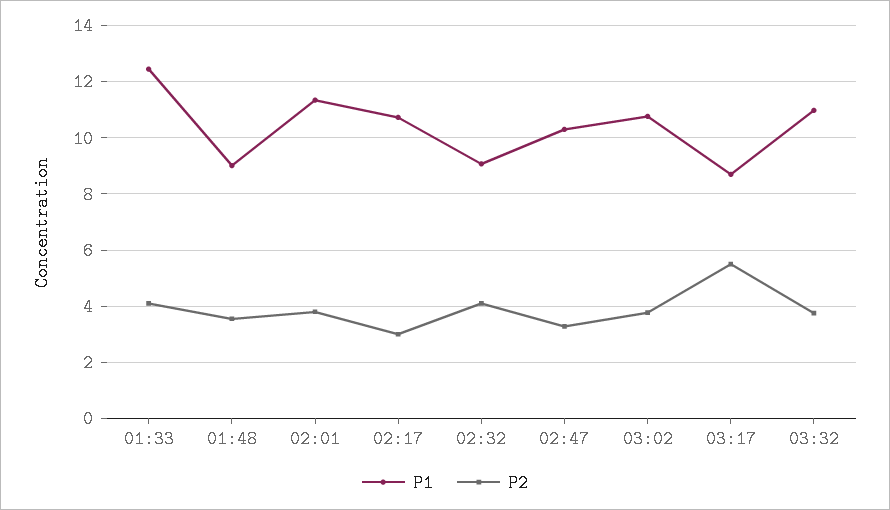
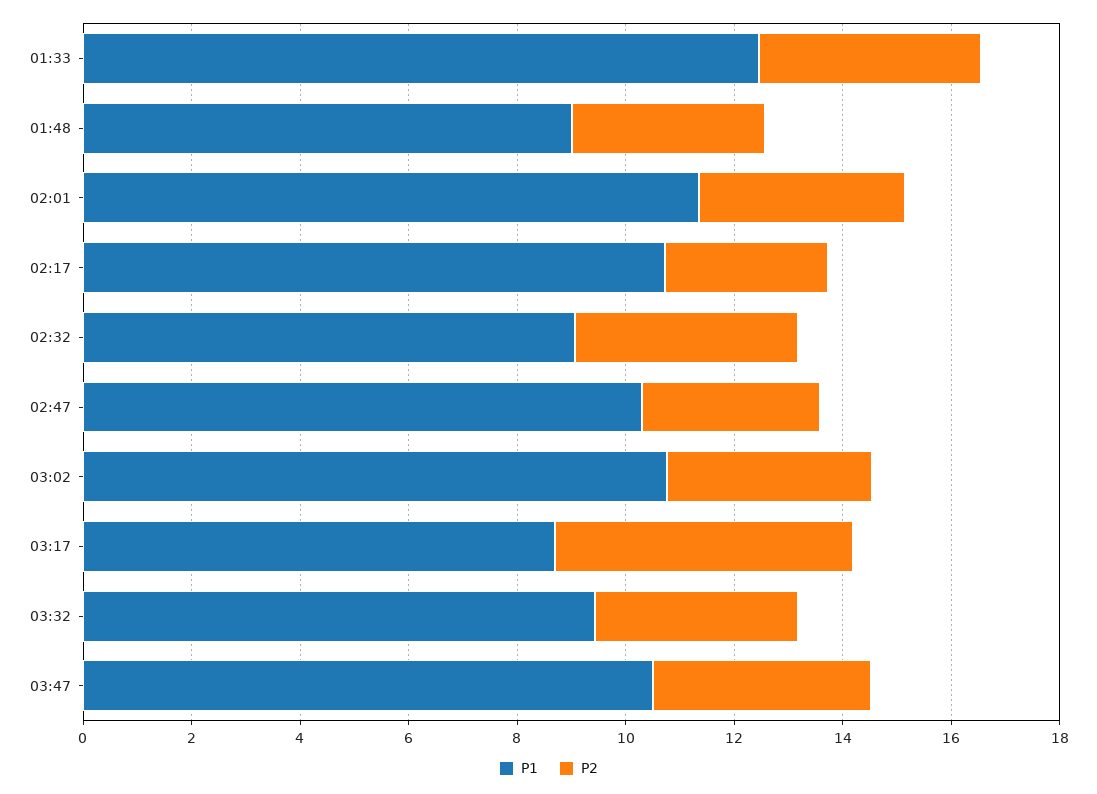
P1, 03:32: 11 -> 9.5
P1, 03:47: none -> 10.5
P2, 03:47: none -> 4

